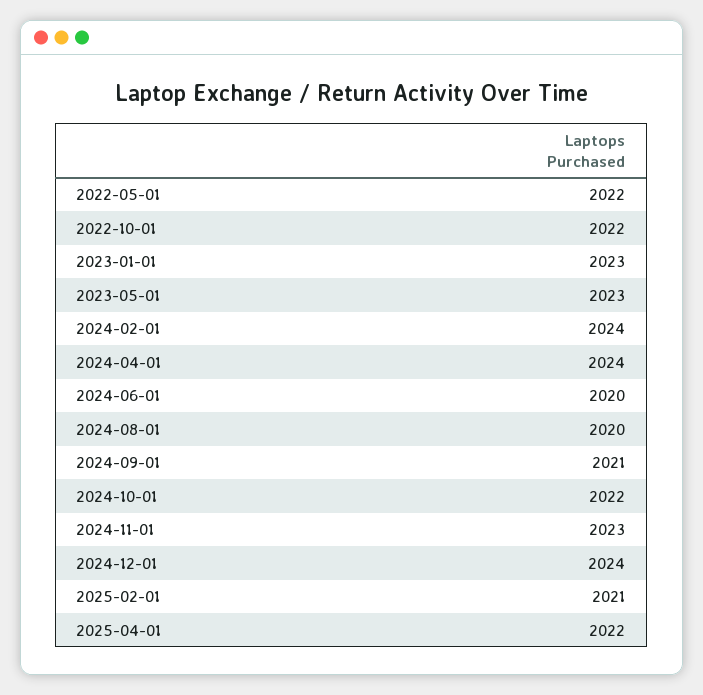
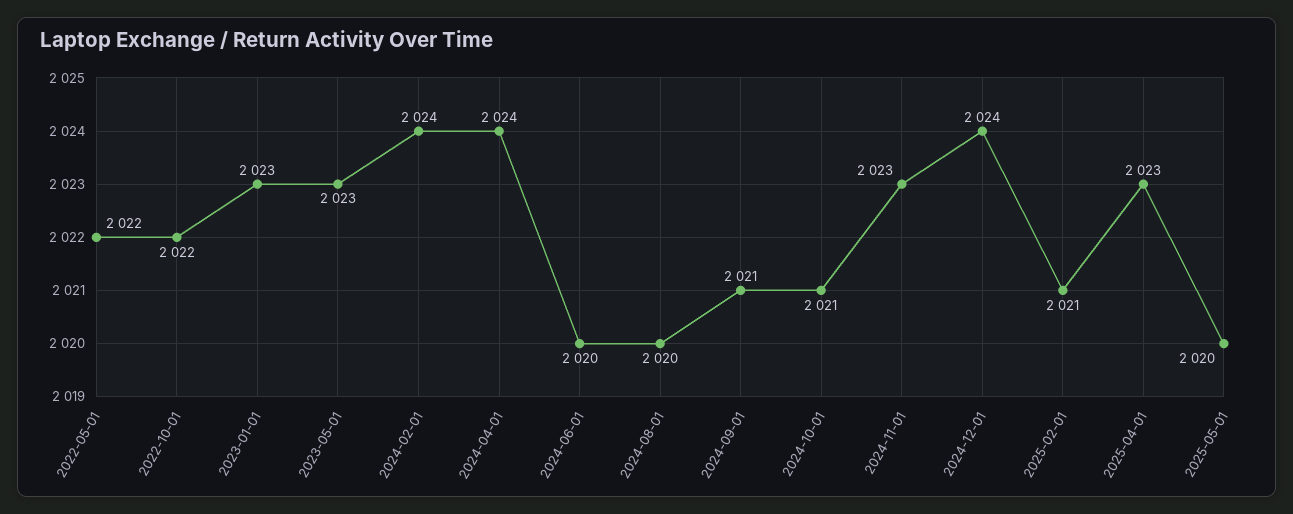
2024-10-01: 2022 -> 2021
2025-04-01: 2022 -> 2023
2025-05-01: none -> 2020

